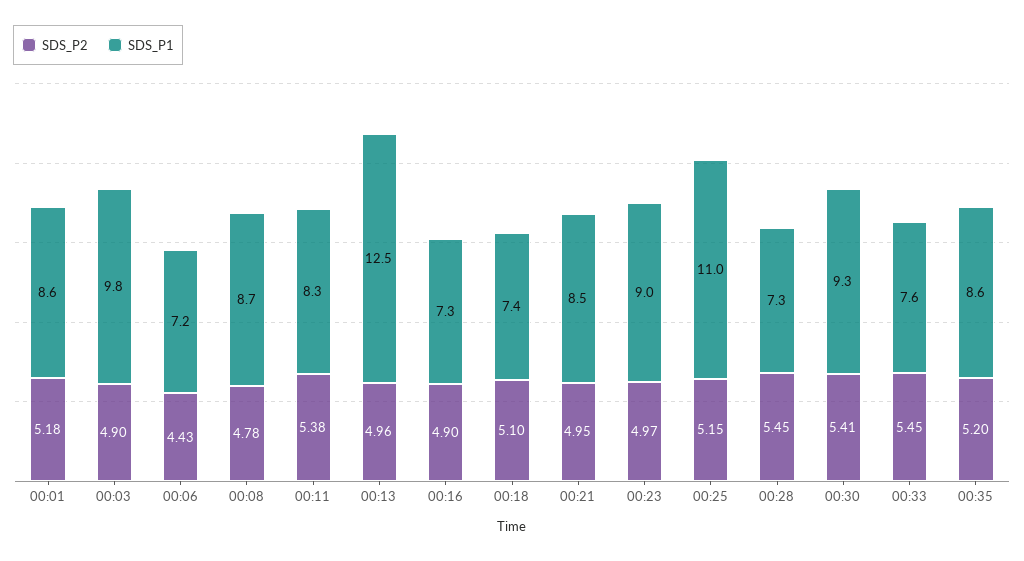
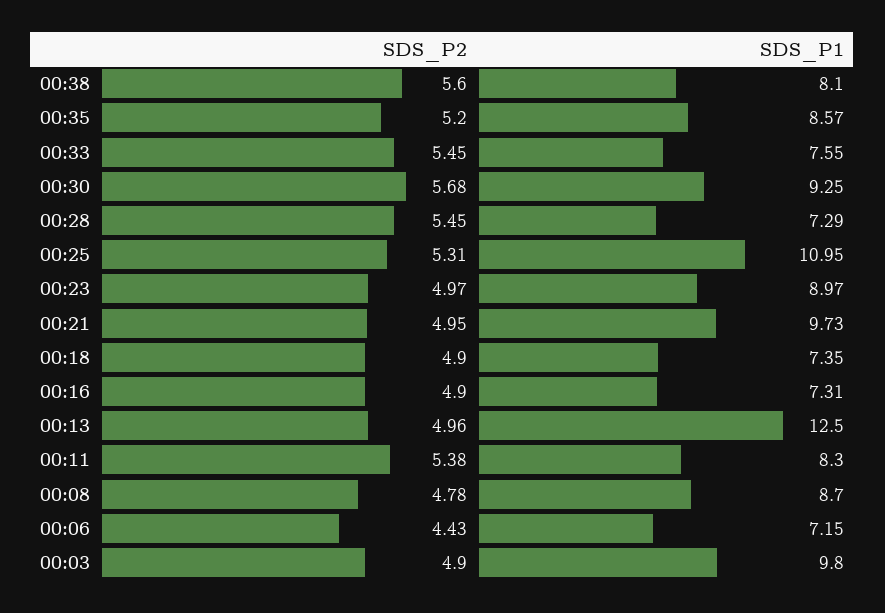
SDS_P2, 00:01: 5.18 -> none
SDS_P1, 00:01: 8.6 -> none
SDS_P2, 00:18: 5.1 -> 4.9
SDS_P1, 00:21: 8.5 -> 9.73
SDS_P2, 00:25: 5.15 -> 5.31
SDS_P2, 00:30: 5.41 -> 5.68
SDS_P2, 00:38: none -> 5.6
SDS_P1, 00:38: none -> 8.1

